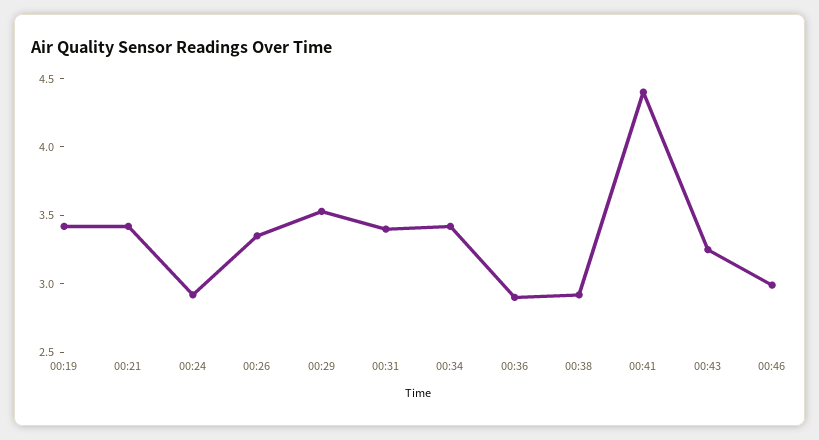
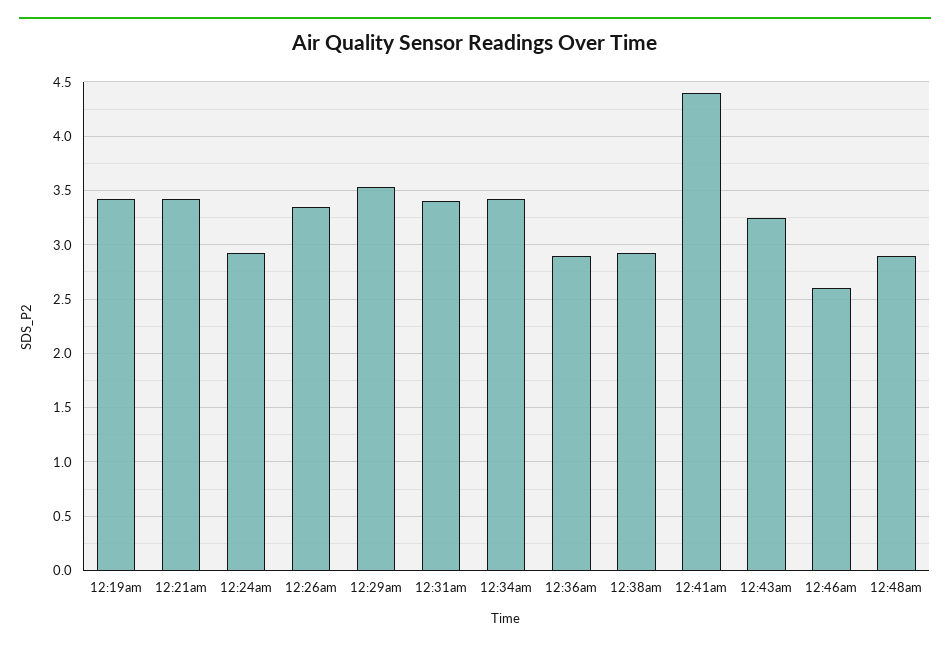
00:46: 3 -> 2.6
12:48am: none -> 2.9

